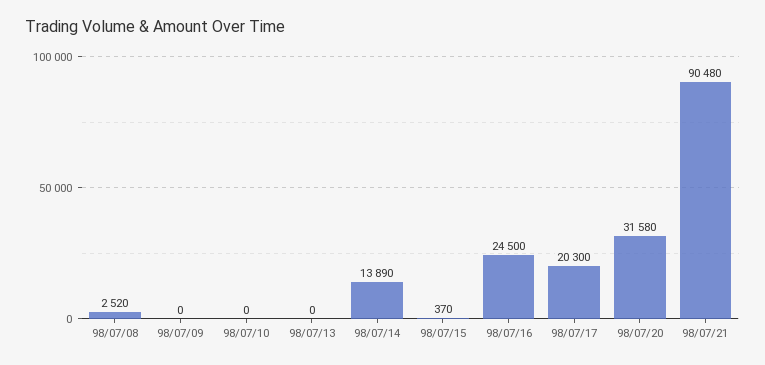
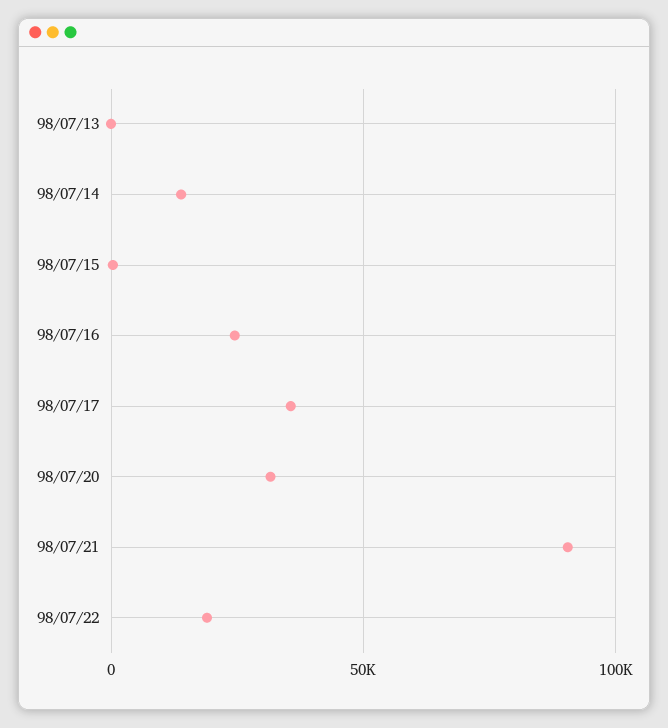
98/07/08: 2520 -> none
98/07/09: 0 -> none
98/07/10: 0 -> none
98/07/17: 20300 -> 35000
98/07/22: none -> 20000

